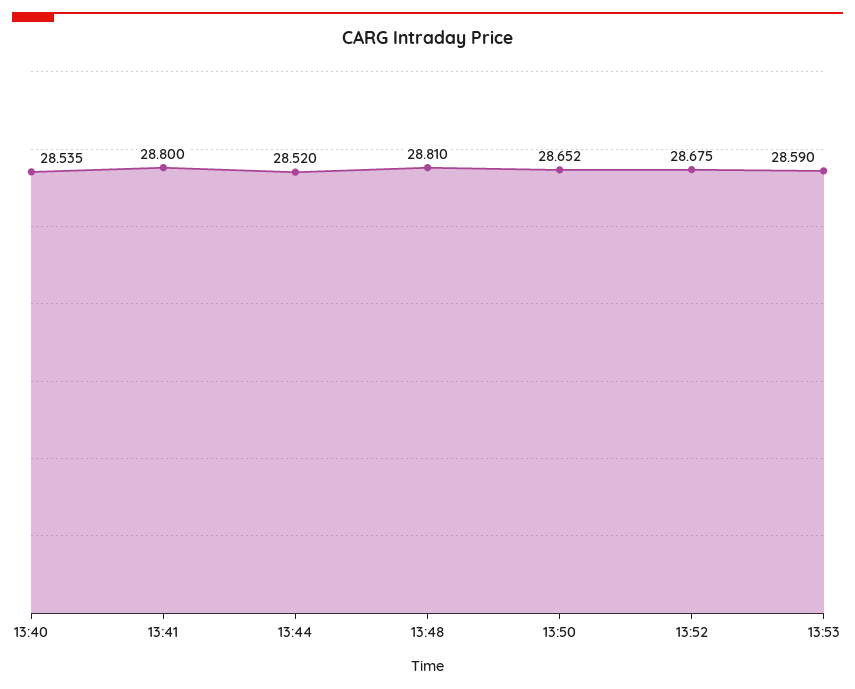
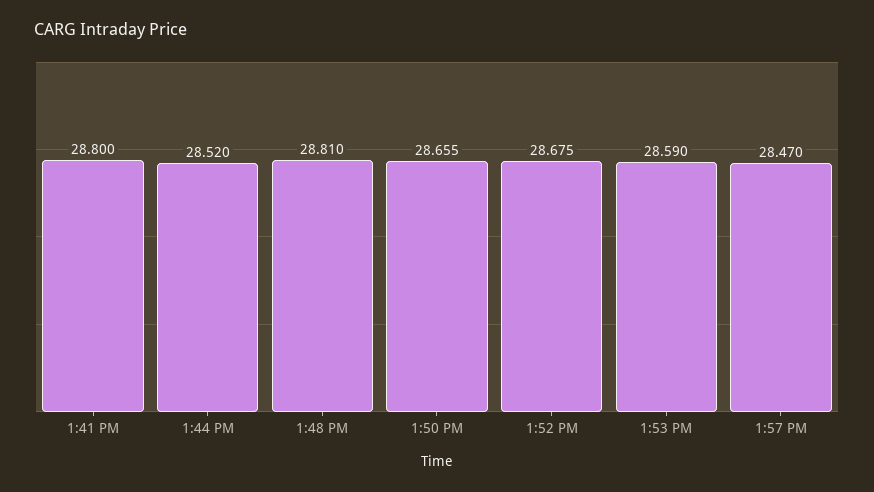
13:40: 28.535 -> none
13:50: 28.652 -> 28.655
1:57 PM: none -> 28.47

